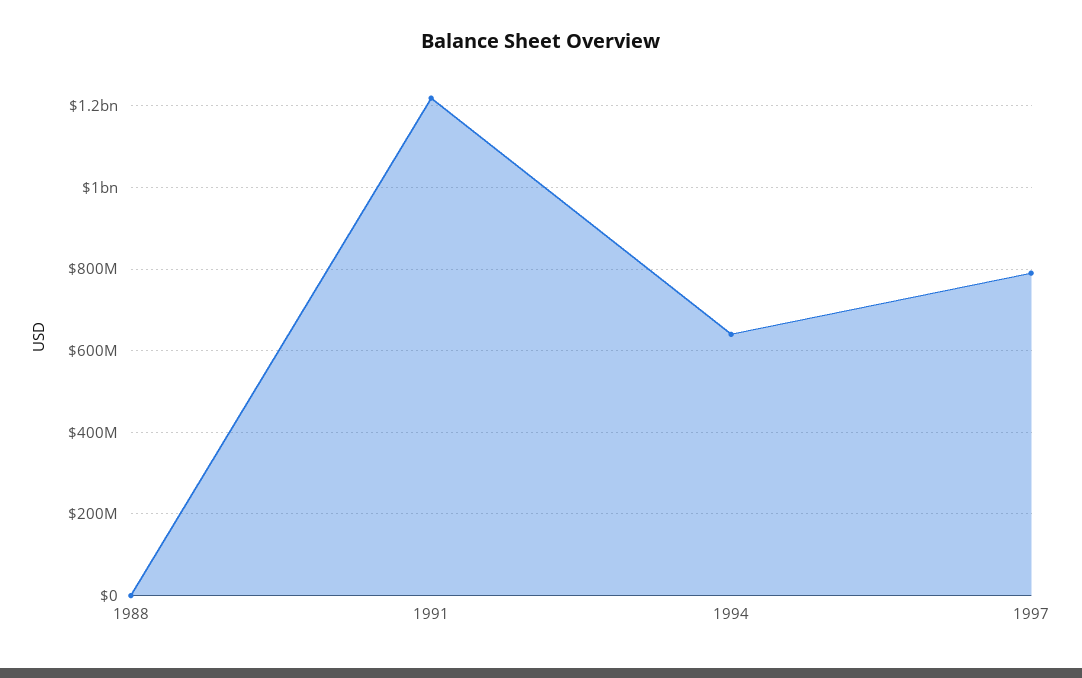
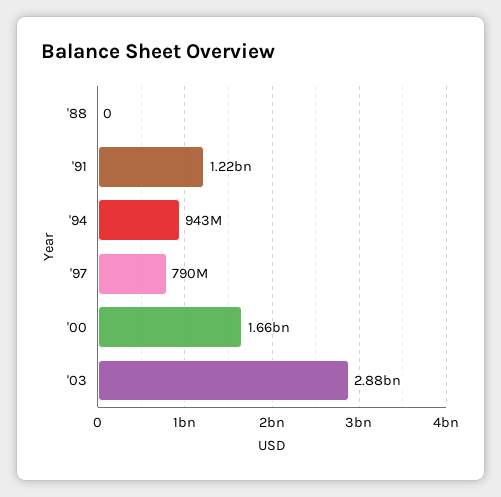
1994: 640000000 -> 943000000
'00: none -> 1660000000
'03: none -> 2880000000

